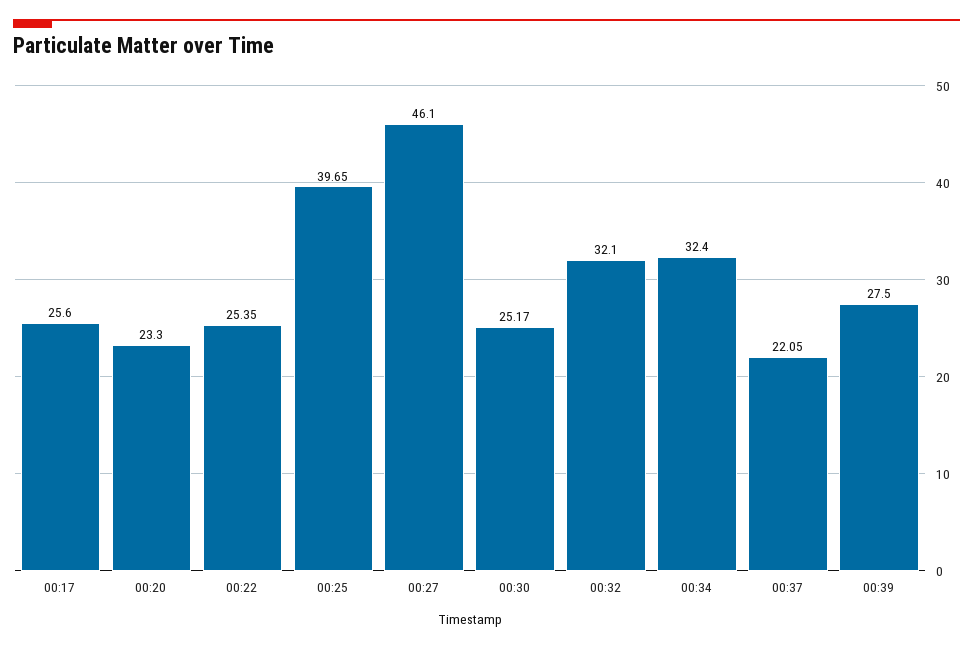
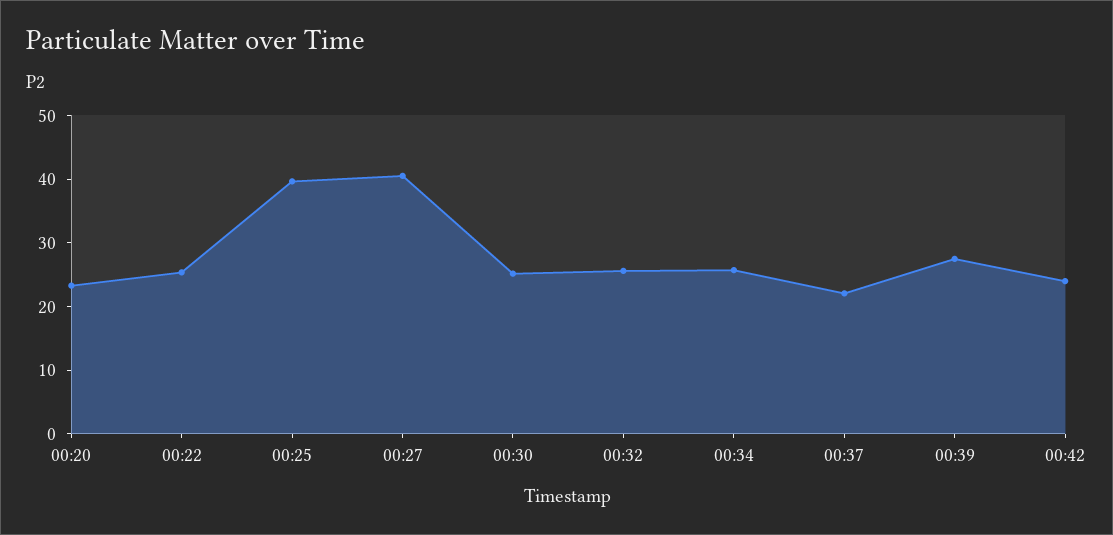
00:17: 25.6 -> none
00:27: 46.1 -> 40
00:32: 32.1 -> 26
00:34: 32.4 -> 26
00:42: none -> 24

